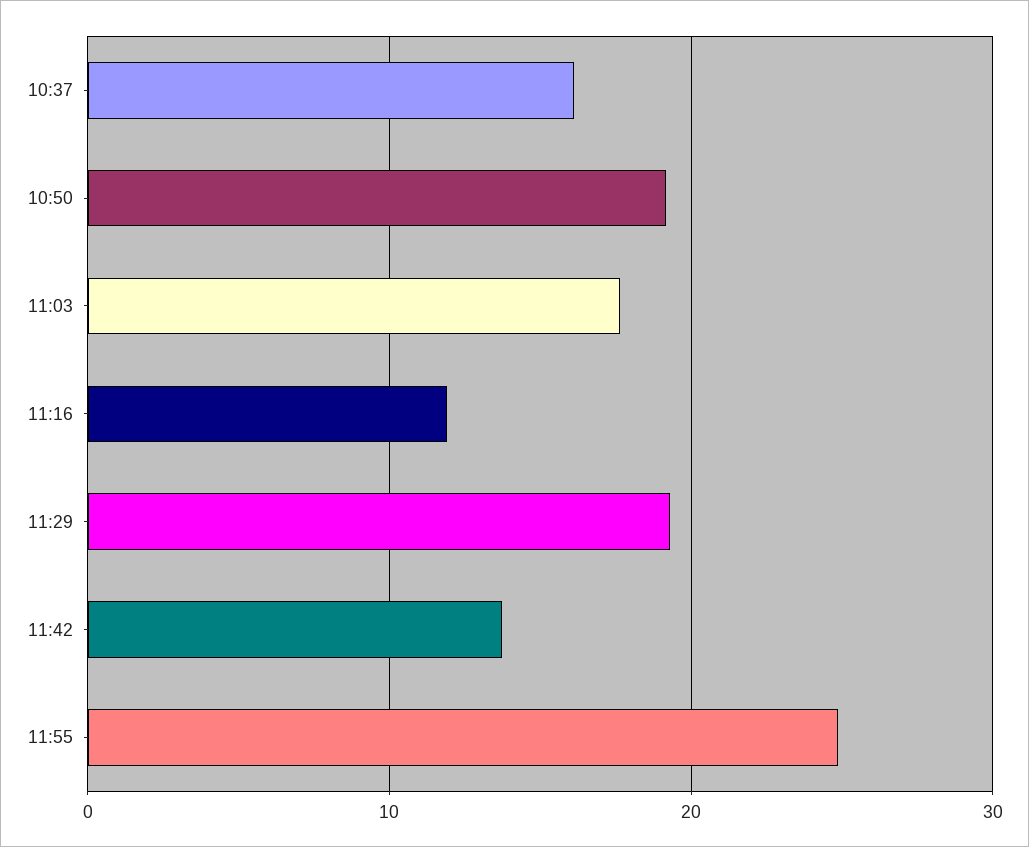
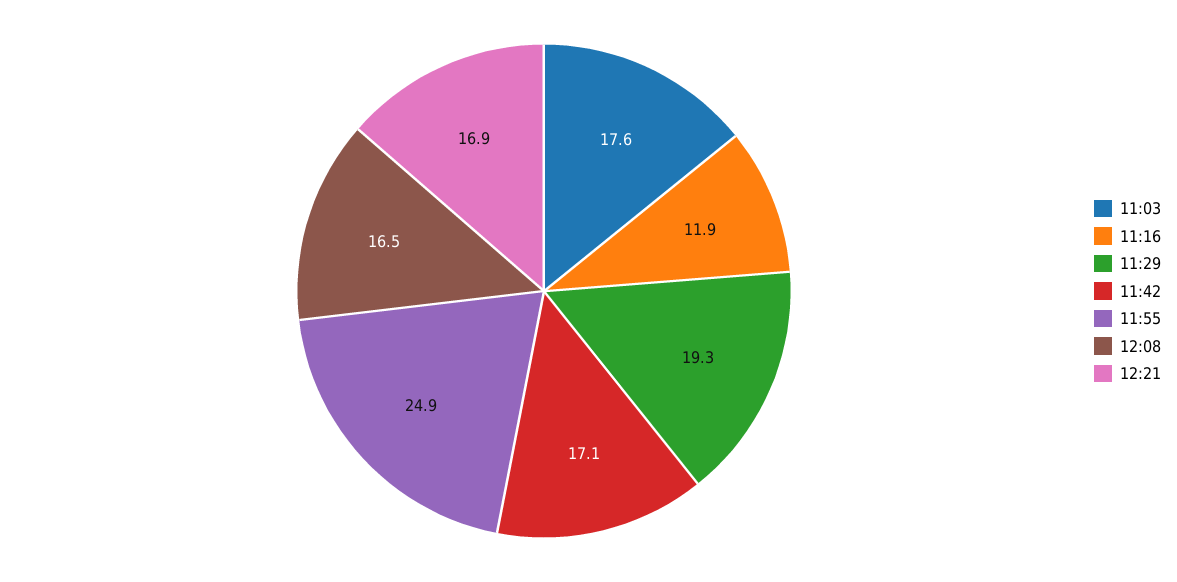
10:37: 16 -> none
10:50: 19 -> none
11:42: 14 -> 17.1
12:08: none -> 16.5
12:21: none -> 16.9

